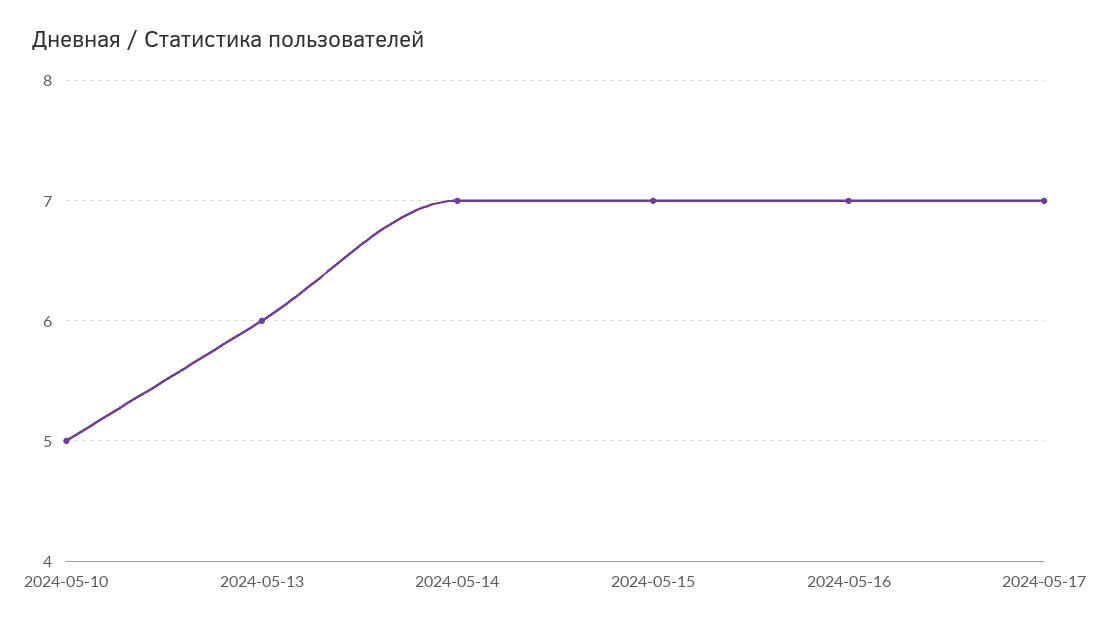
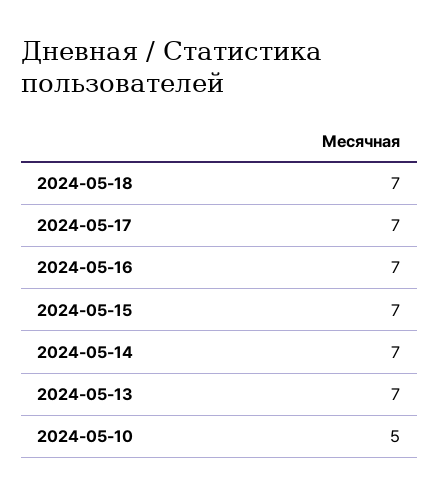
2024-05-13: 6 -> 7
2024-05-18: none -> 7

